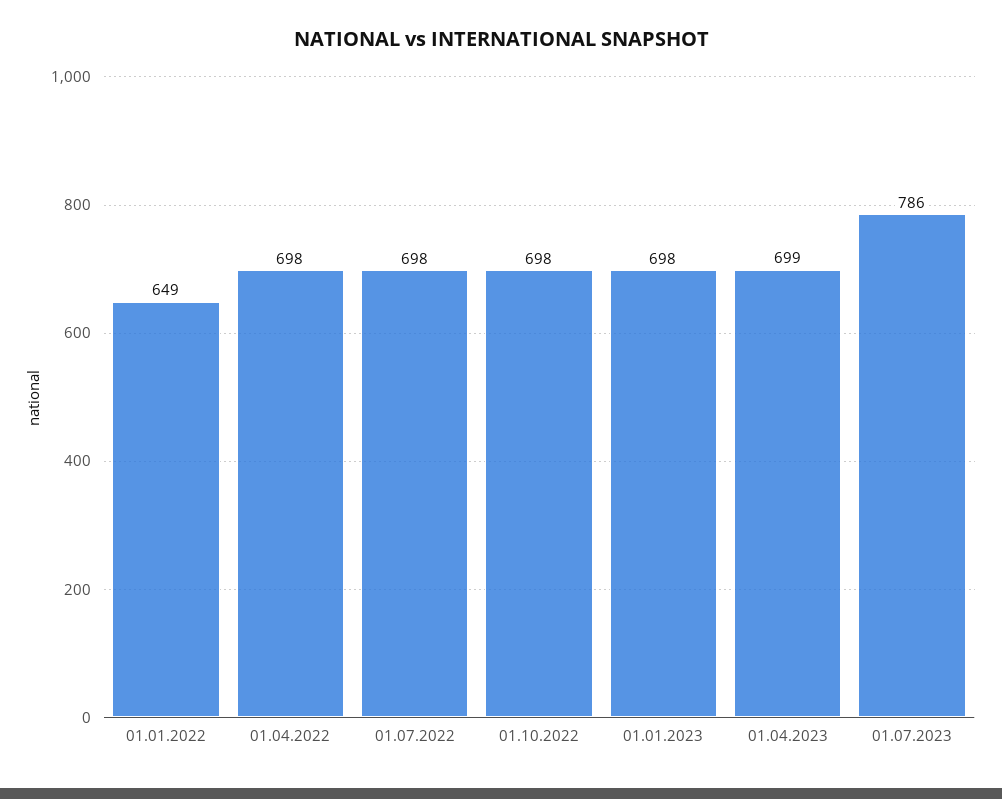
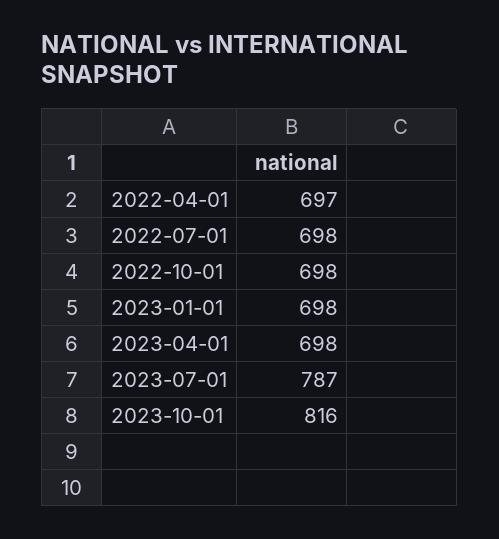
01.01.2022: 649 -> none
01.04.2022: 698 -> 697
01.04.2023: 699 -> 698
01.07.2023: 786 -> 787
2023-10-01: none -> 816

